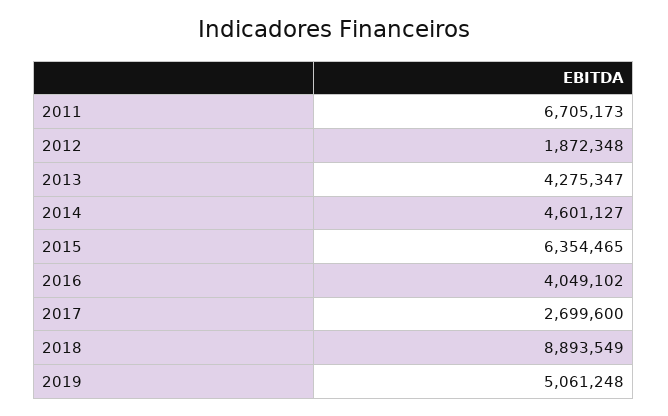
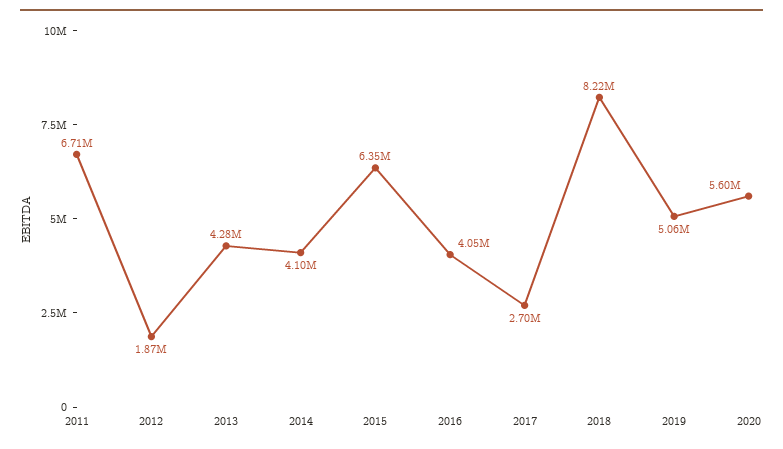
2014: 4601127 -> 4100000
2018: 8893549 -> 8220000
2020: none -> 5600000

